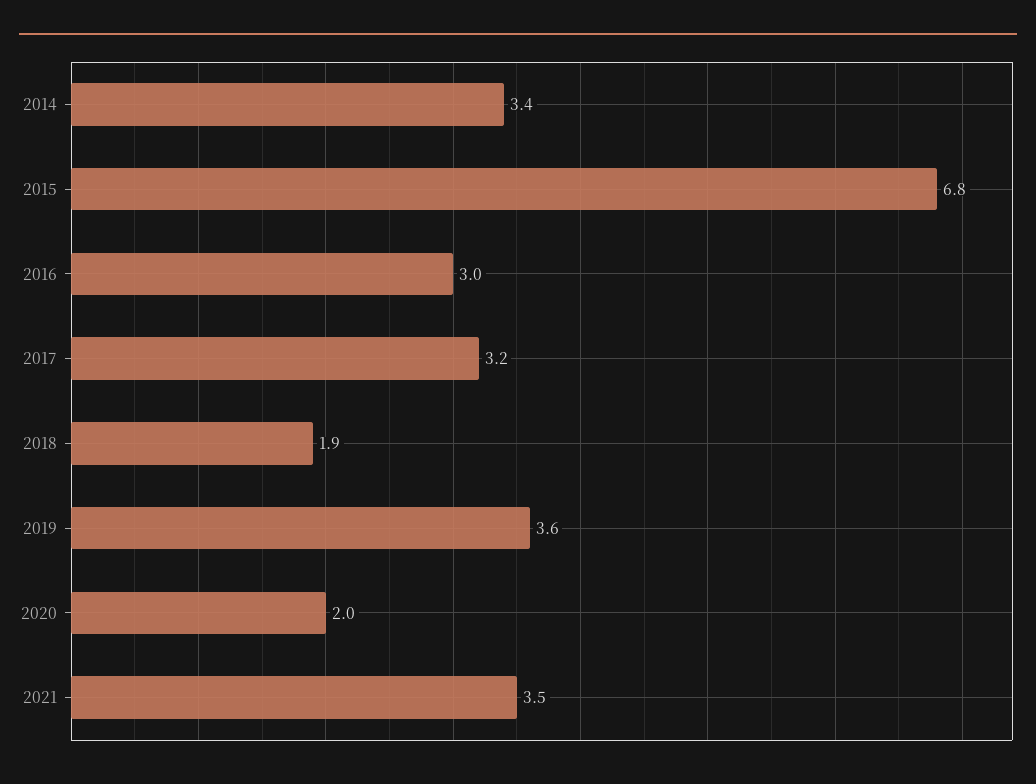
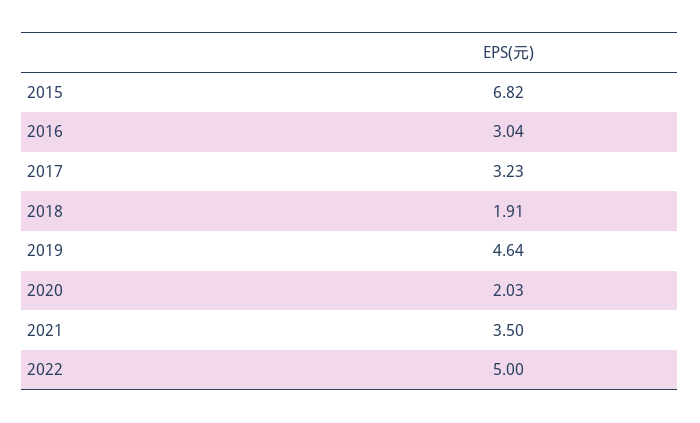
2014: 3.4 -> none
2019: 3.6 -> 4.64
2022: none -> 5

